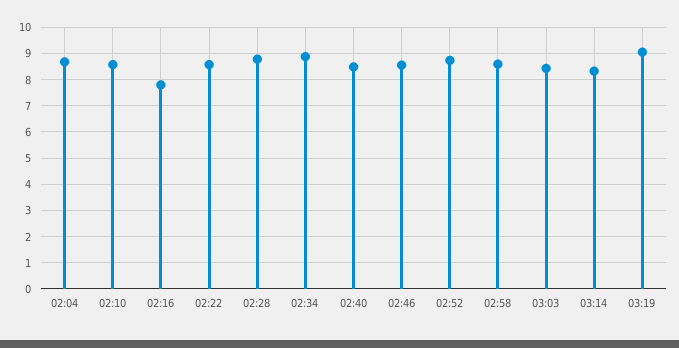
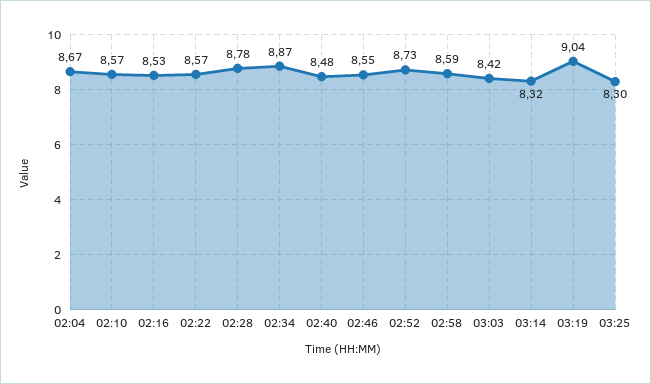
02:16: 7.75 -> 8.53
03:25: none -> 8.3

